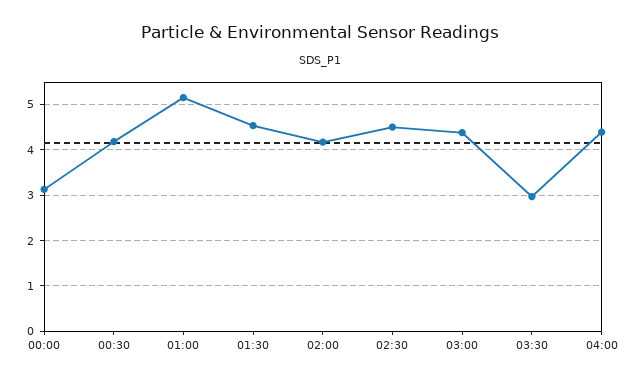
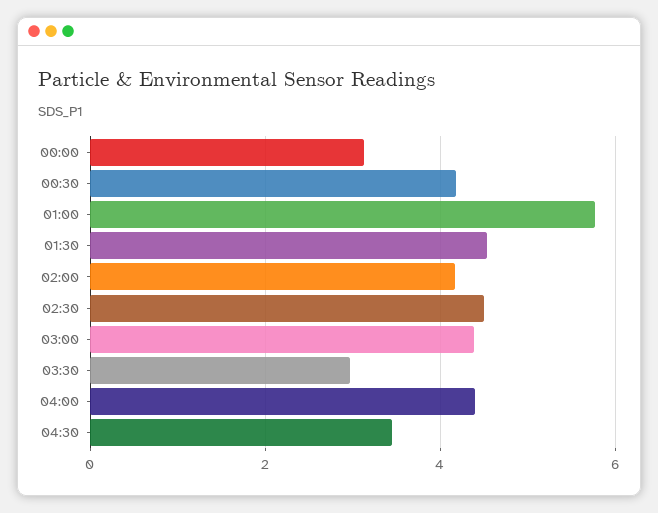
01:00: 5.2 -> 5.8
04:30: none -> 3.4

